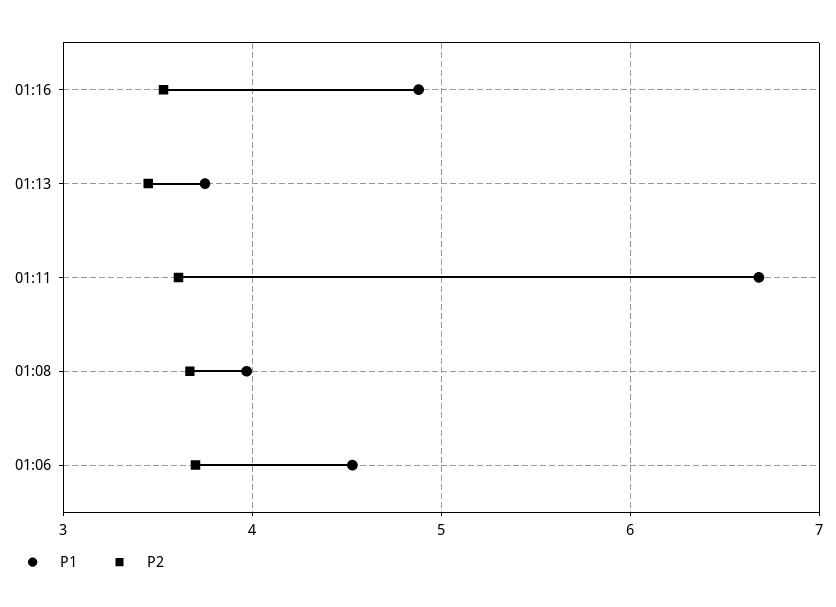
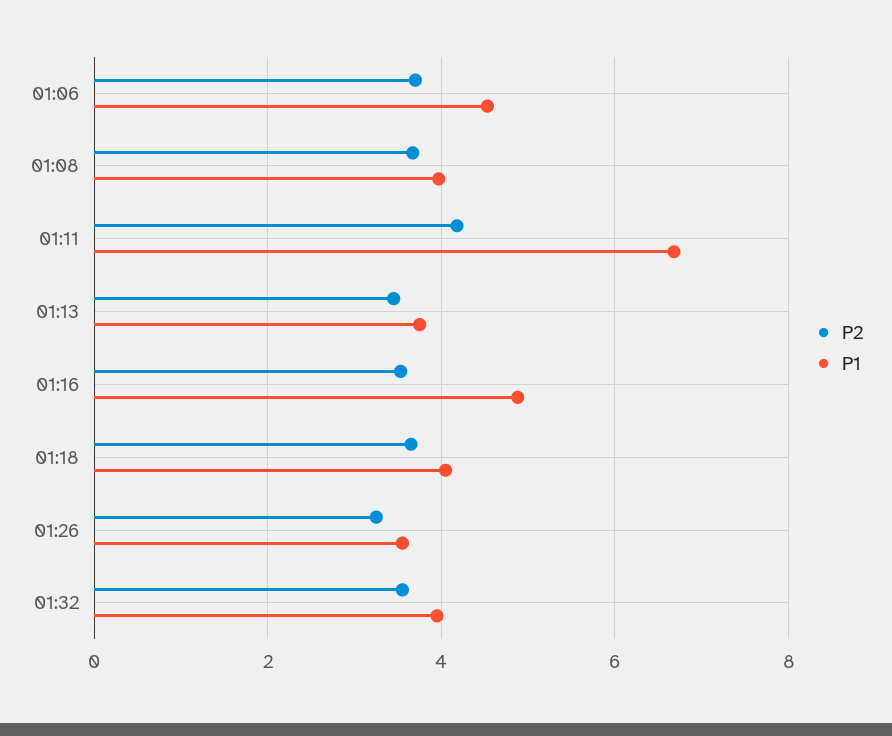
P2, 01:11: 3.6 -> 4.2
P2, 01:18: none -> 3.6
P1, 01:18: none -> 4
P2, 01:26: none -> 3.2
P1, 01:26: none -> 3.6
P2, 01:32: none -> 3.6
P1, 01:32: none -> 4

